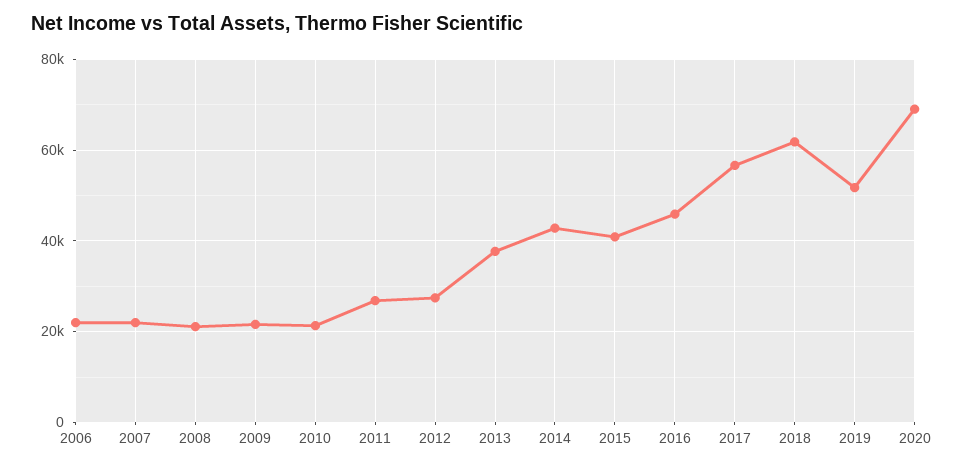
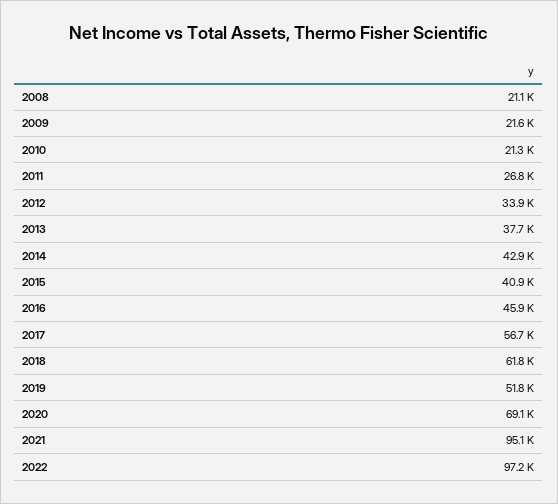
2006: 22000 -> none
2007: 22000 -> none
2012: 28000 -> 33900
2021: none -> 95100
2022: none -> 97200

